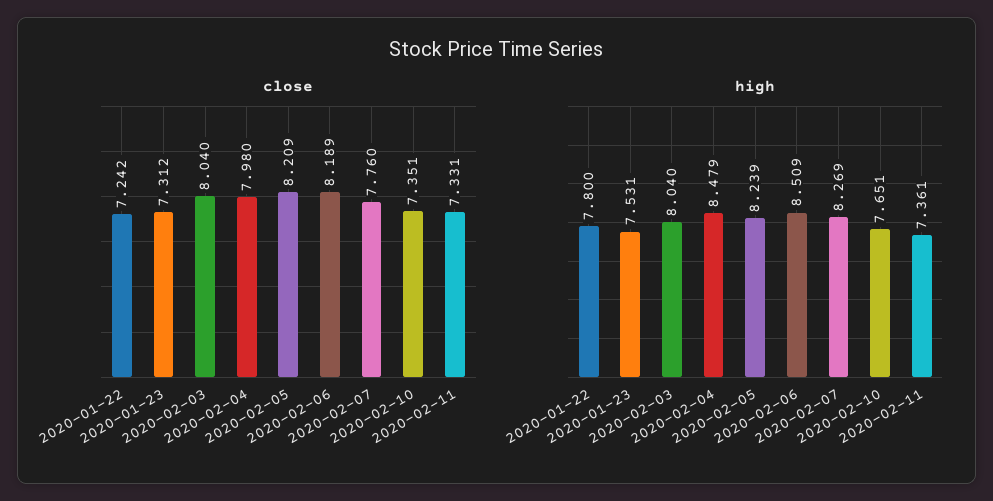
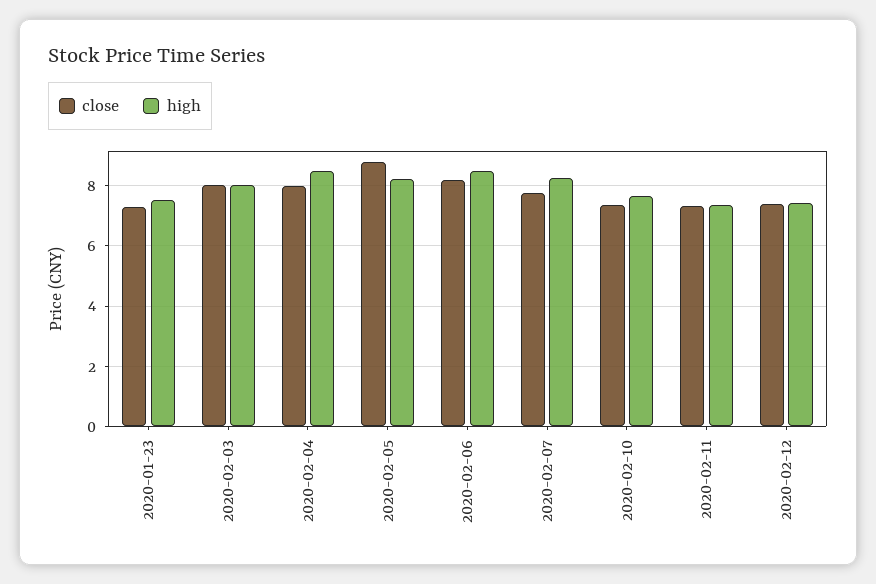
close, 2020-01-22: 7.242 -> none
close, 2020-02-05: 8.209 -> 8.8
high, 2020-01-22: 7.8 -> none
close, 2020-02-12: none -> 7.4
high, 2020-02-12: none -> 7.4

